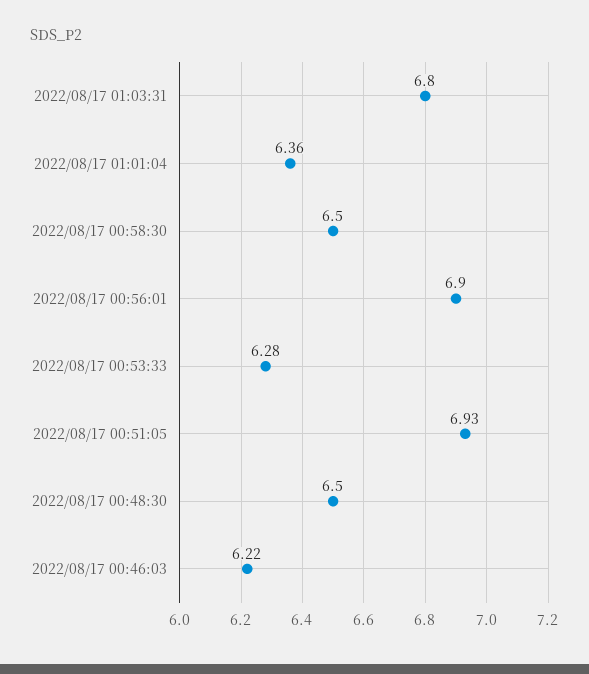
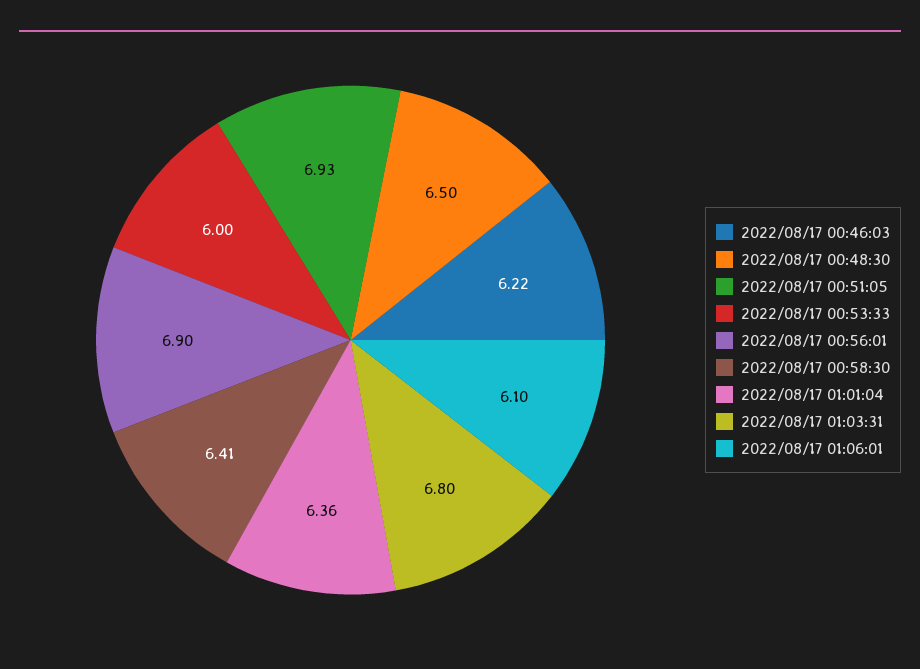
2022/08/17 00:58:30: 6.5 -> 6.41
2022/08/17 00:53:33: 6.28 -> 6
2022/08/17 01:06:01: none -> 6.1

